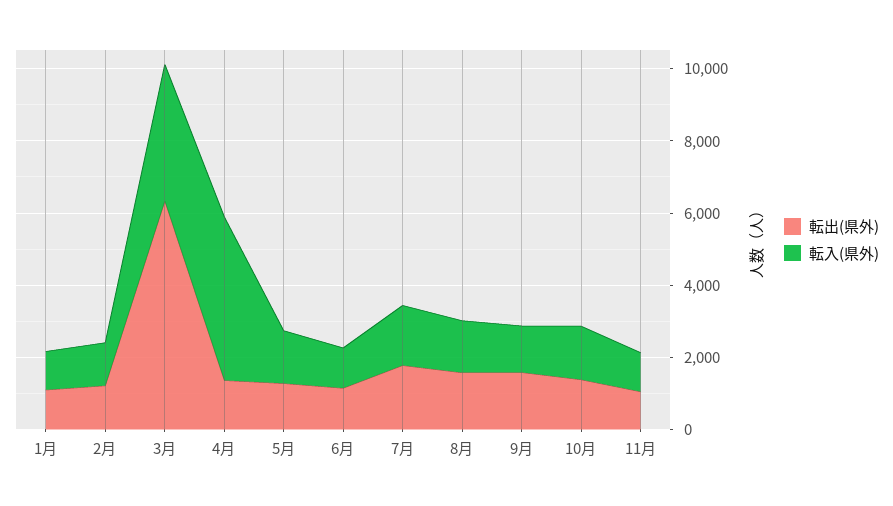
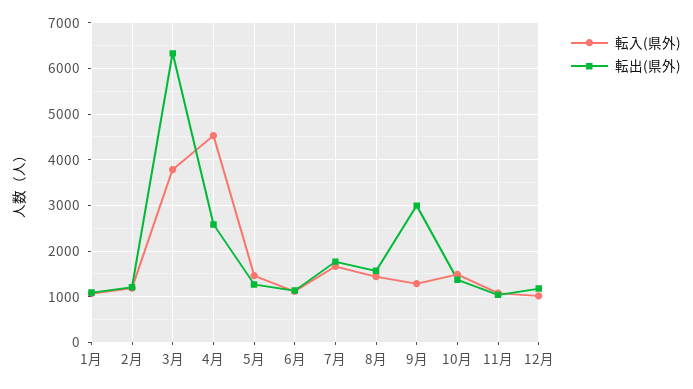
転出(県外), 4月: 1500 -> 2600
転出(県外), 9月: 1500 -> 3000
転入(県外), 12月: none -> 1000
転出(県外), 12月: none -> 1200

